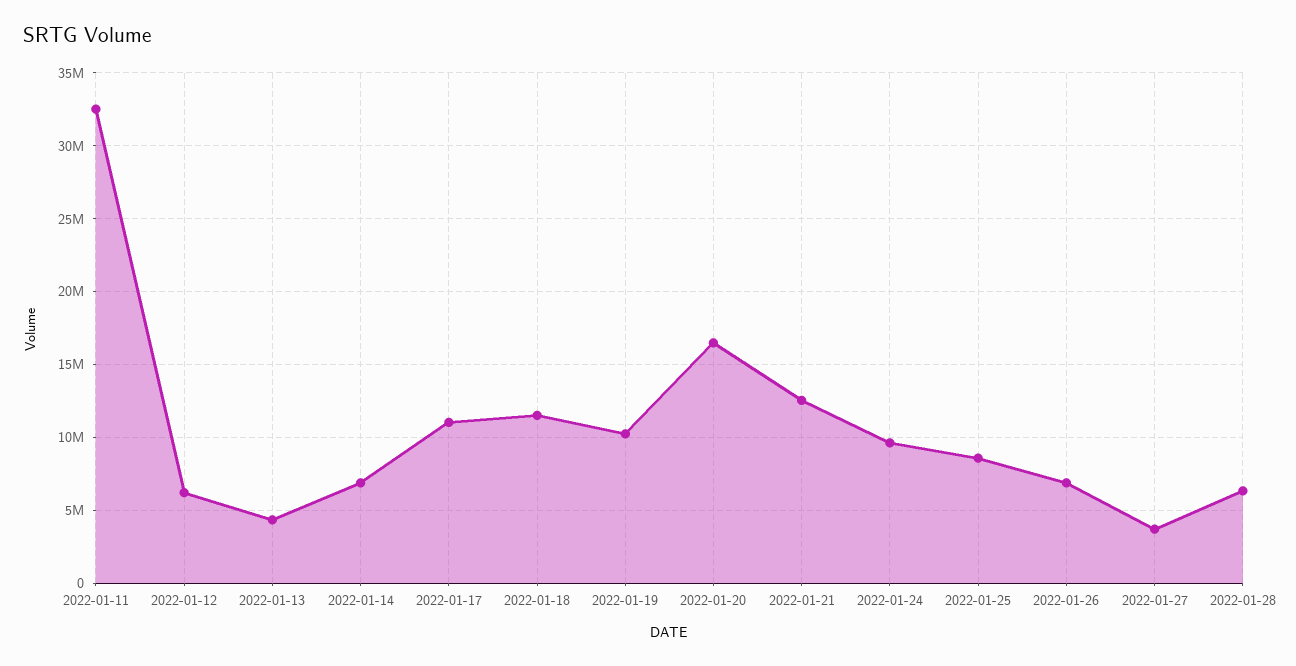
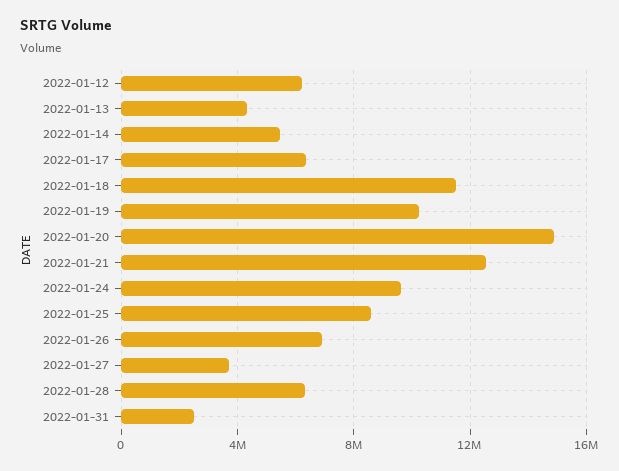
2022-01-11: 32500000 -> none
2022-01-14: 7000000 -> 5500000
2022-01-17: 11000000 -> 6500000
2022-01-20: 16500000 -> 15000000
2022-01-31: none -> 2500000

